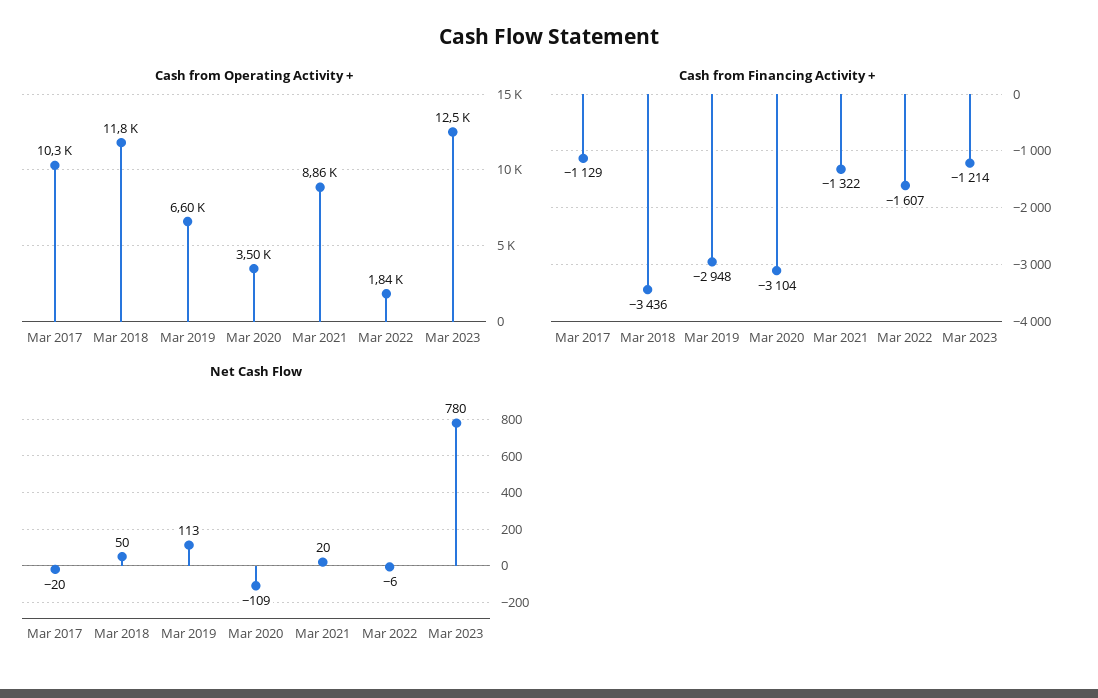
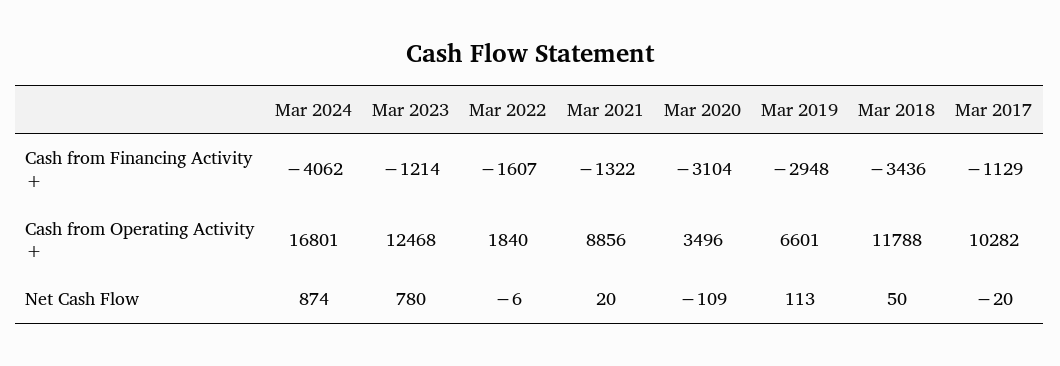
Cash from Financing Activity +, Mar 2024: none -> -4062
Cash from Operating Activity +, Mar 2024: none -> 16801
Net Cash Flow, Mar 2024: none -> 874

